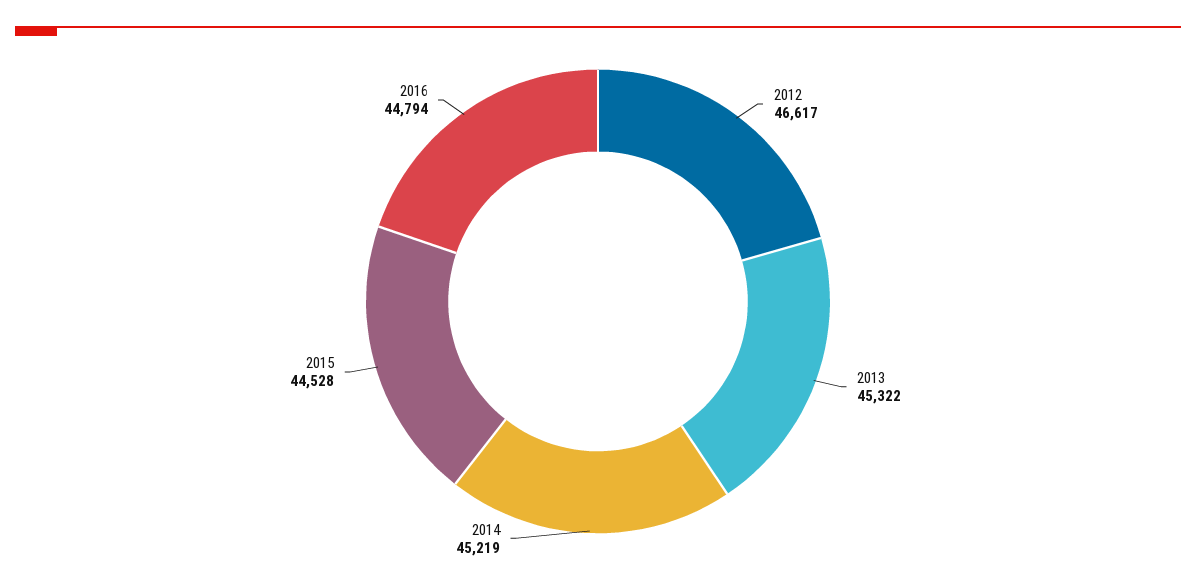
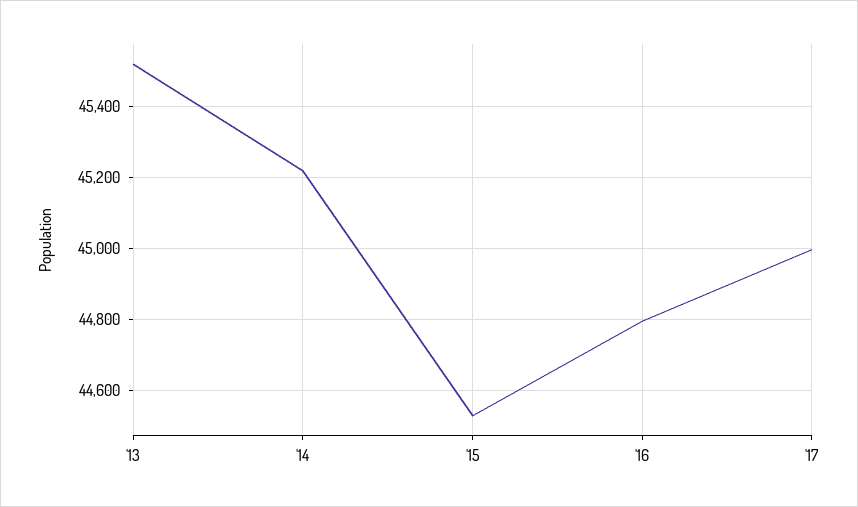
2012: 46617 -> none
2013: 45322 -> 45520
'17: none -> 45000

